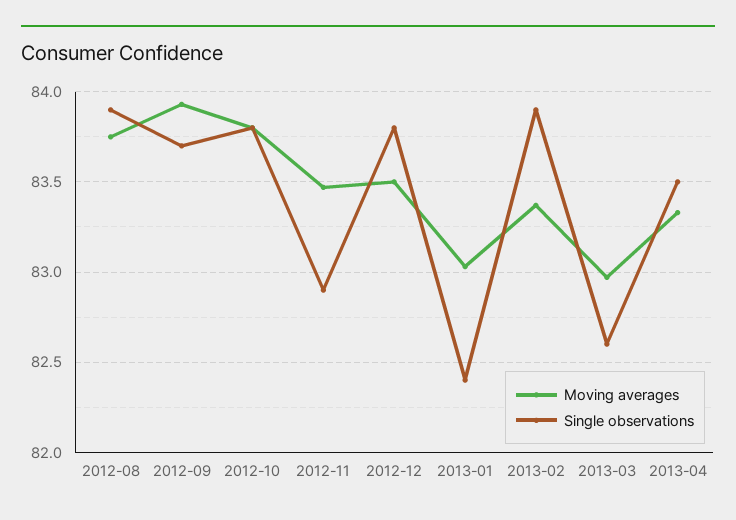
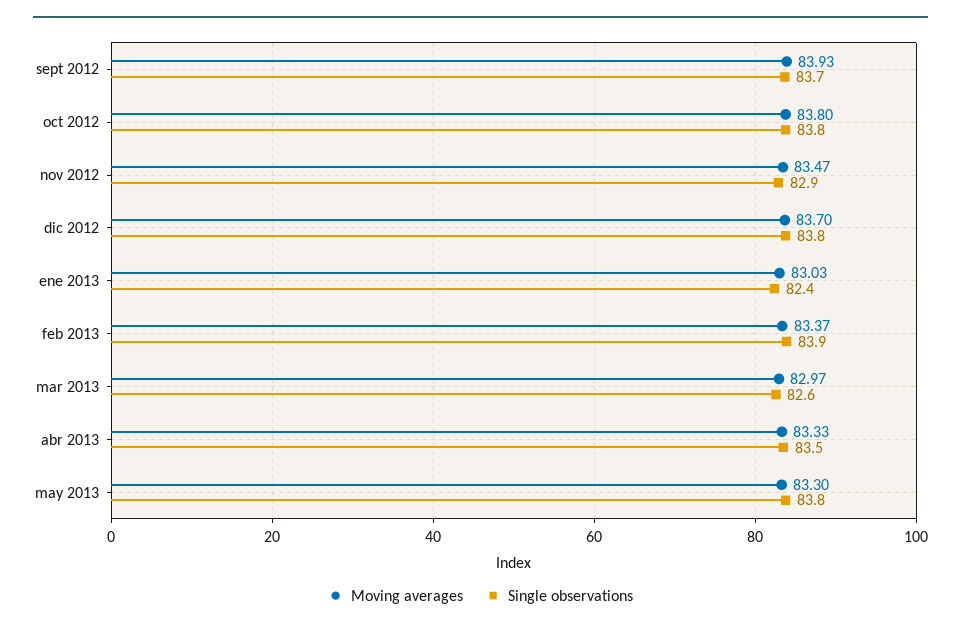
Moving averages, 2012-08: 83.75 -> none
Single observations, 2012-08: 83.9 -> none
Moving averages, 2012-12: 83.5 -> 83.7
Moving averages, may 2013: none -> 83.3
Single observations, may 2013: none -> 83.8

